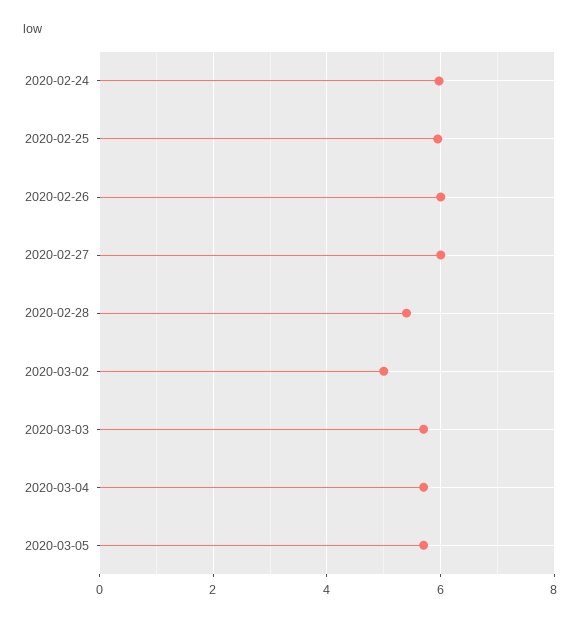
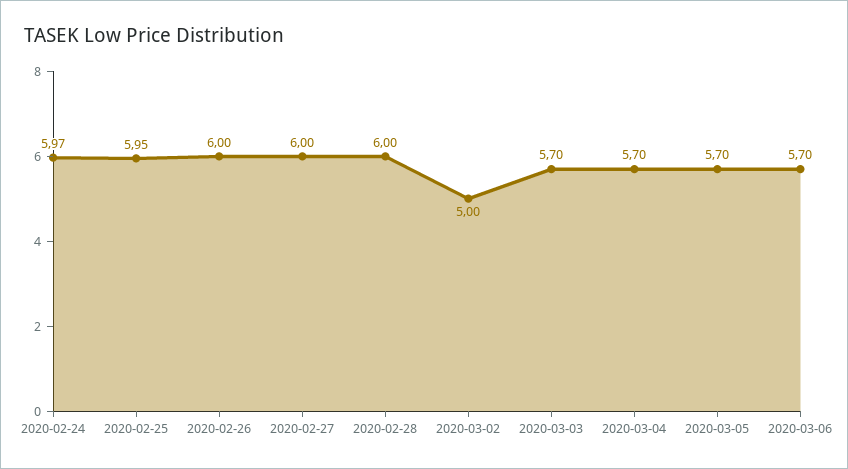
2020-02-28: 5.4 -> 6
2020-03-06: none -> 5.7

